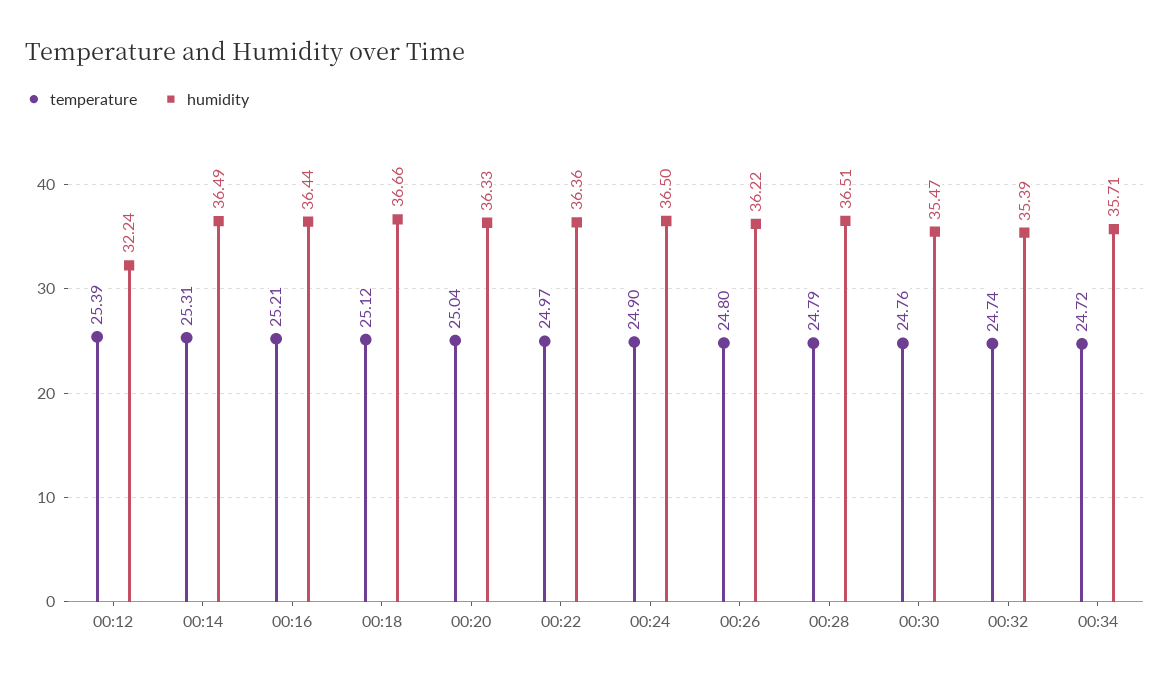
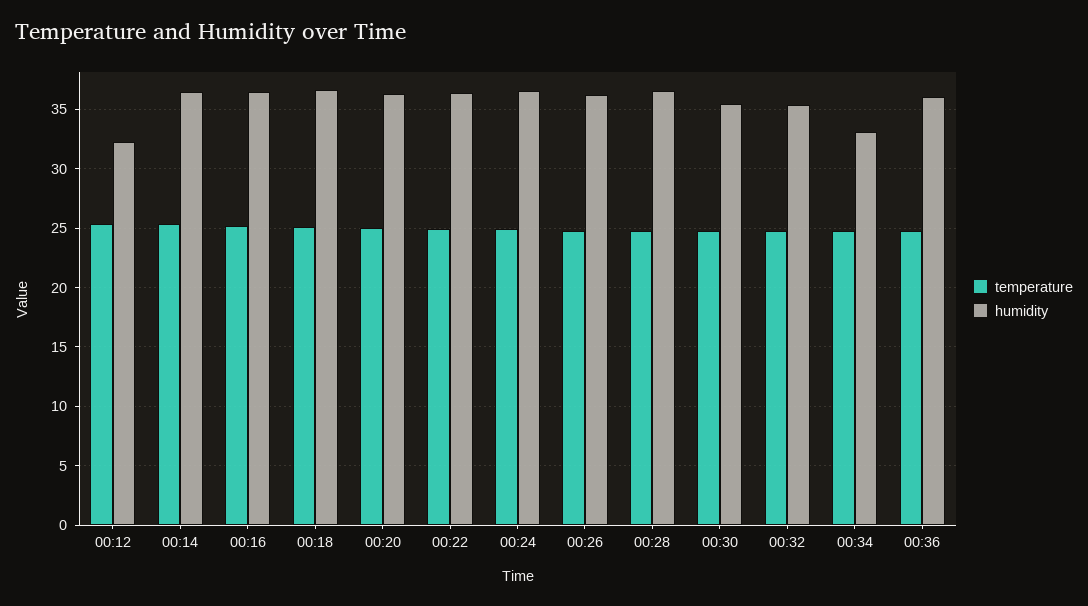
humidity, 00:34: 35.71 -> 33
temperature, 00:36: none -> 25
humidity, 00:36: none -> 36

